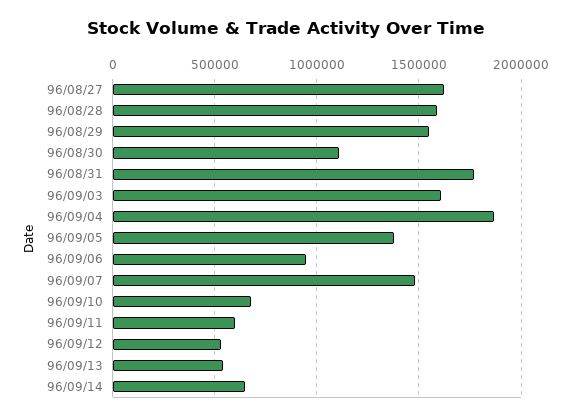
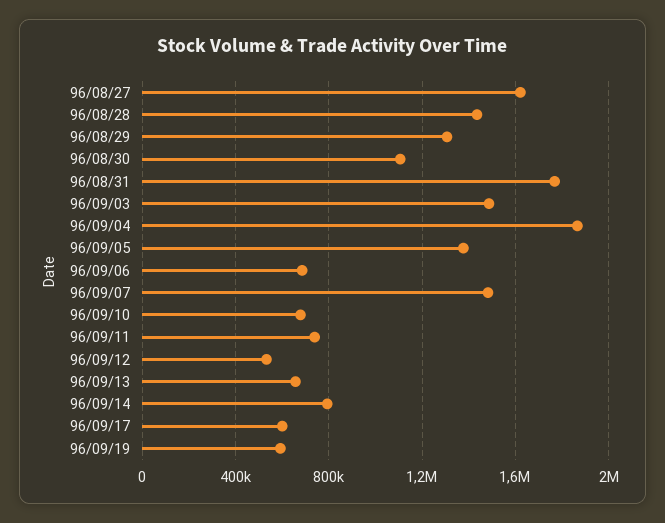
96/08/28: 1600000 -> 1450000
96/08/29: 1550000 -> 1300000
96/09/03: 1600000 -> 1500000
96/09/06: 950000 -> 700000
96/09/11: 600000 -> 750000
96/09/13: 550000 -> 650000
96/09/14: 650000 -> 800000
96/09/17: none -> 600000
96/09/19: none -> 600000

